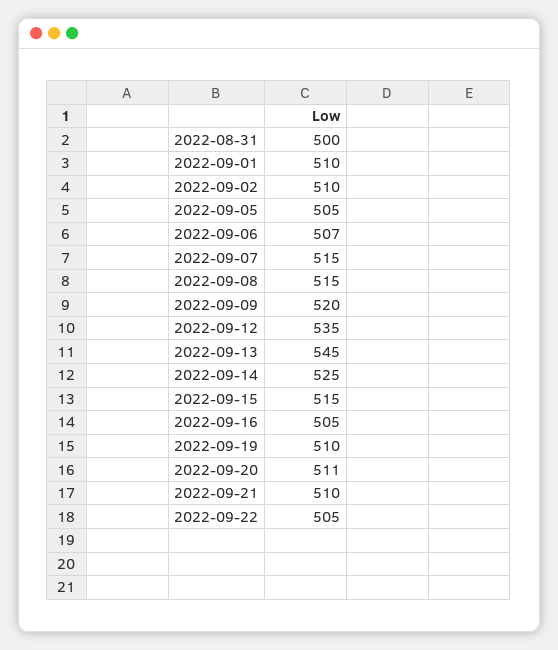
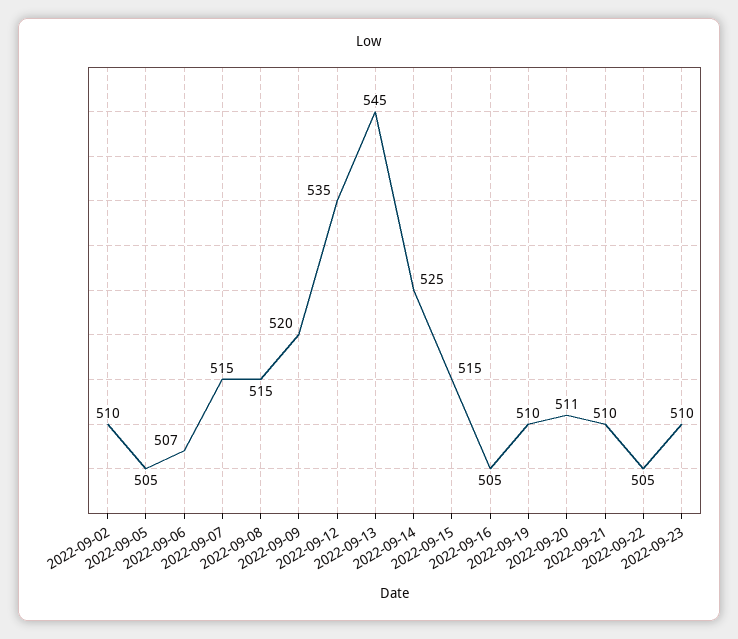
2022-08-31: 500 -> none
2022-09-01: 510 -> none
2022-09-23: none -> 510

